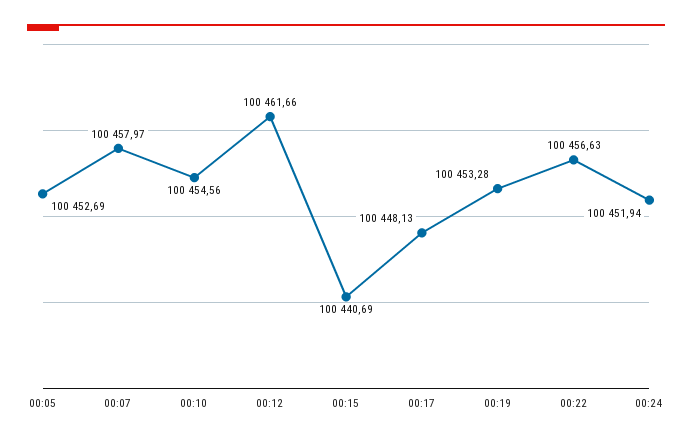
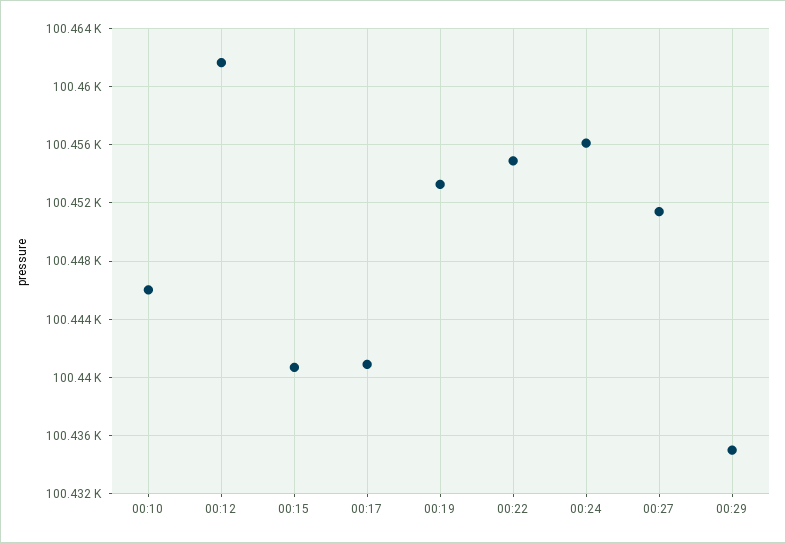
00:05: 100452.69 -> none
00:07: 100457.97 -> none
00:10: 100454.56 -> 100446
00:17: 100448.13 -> 100441
00:22: 100456.63 -> 100455
00:24: 100451.94 -> 100456
00:27: none -> 100451.5
00:29: none -> 100435

